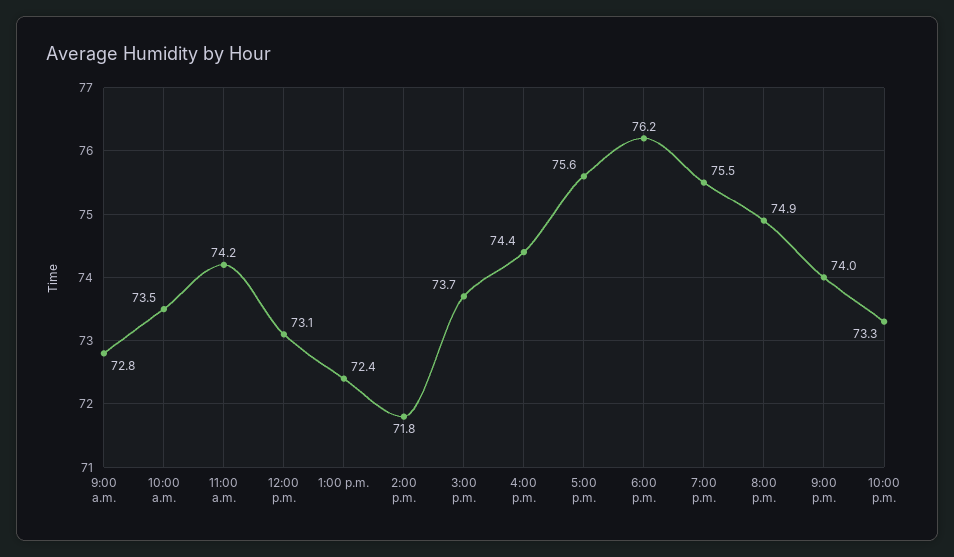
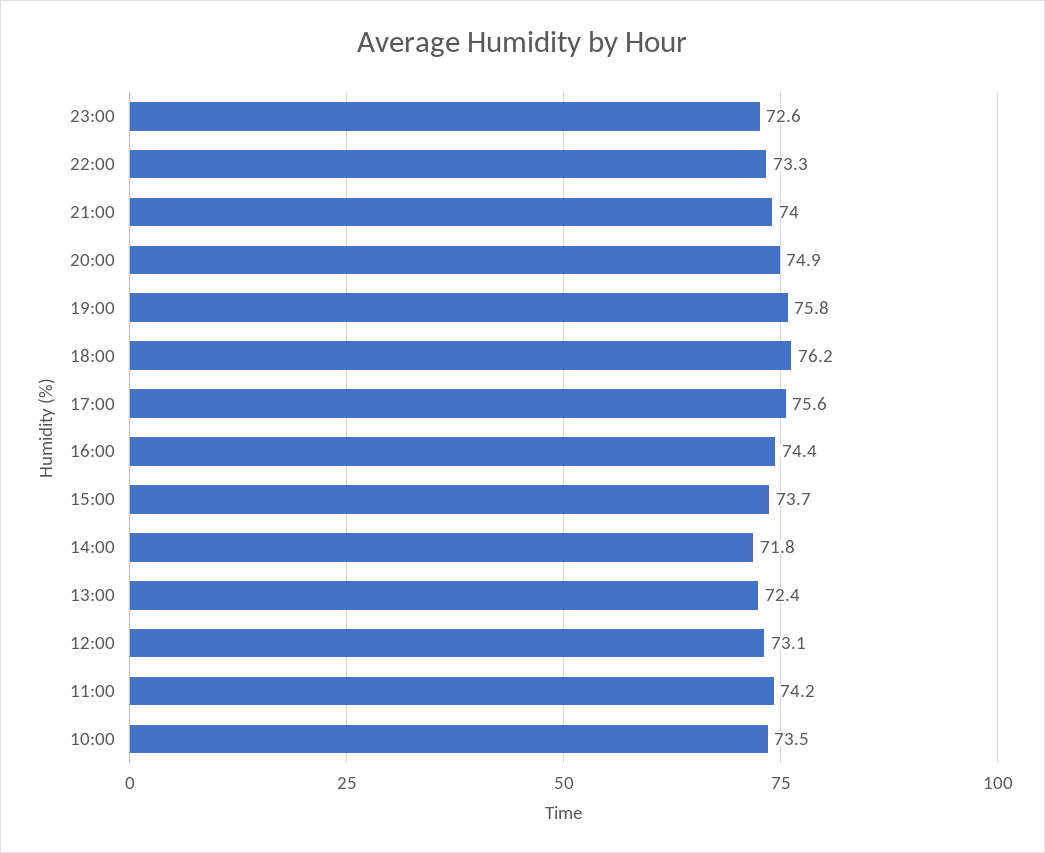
9:00 a.m.: 72.8 -> none
7:00 p.m.: 75.5 -> 75.8
23:00: none -> 72.6

